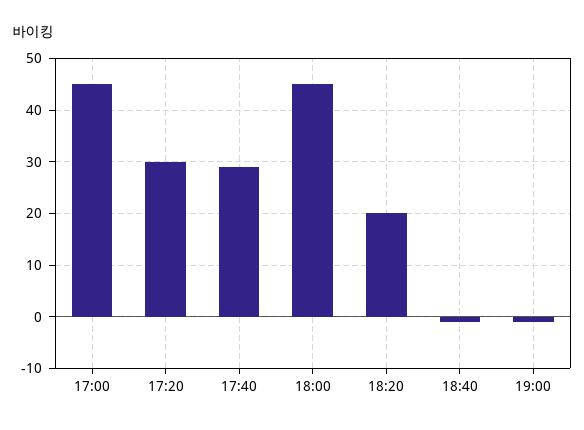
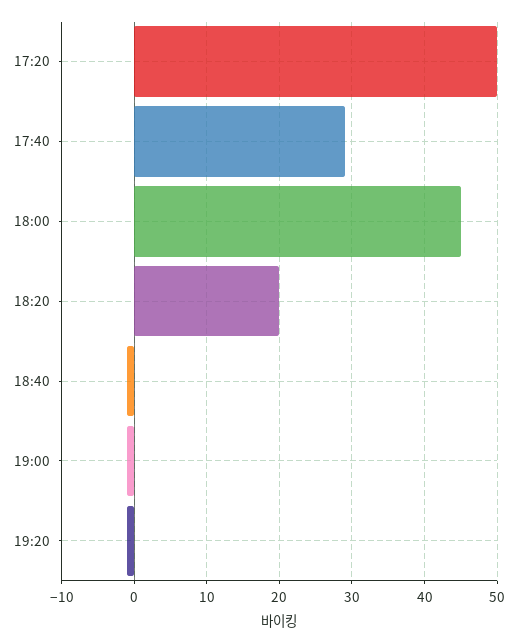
17:00: 45 -> none
17:20: 30 -> 50
19:20: none -> -1

